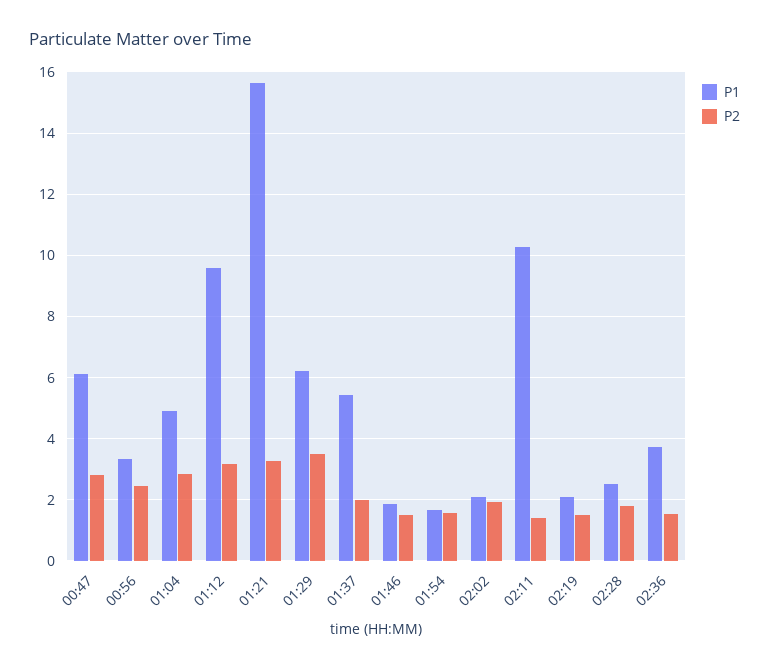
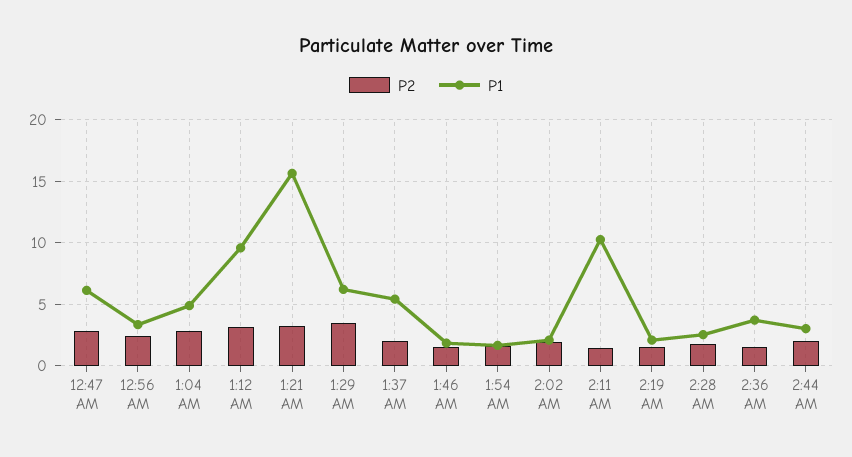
P2, 2:44 AM: none -> 2
P1, 2:44 AM: none -> 3

